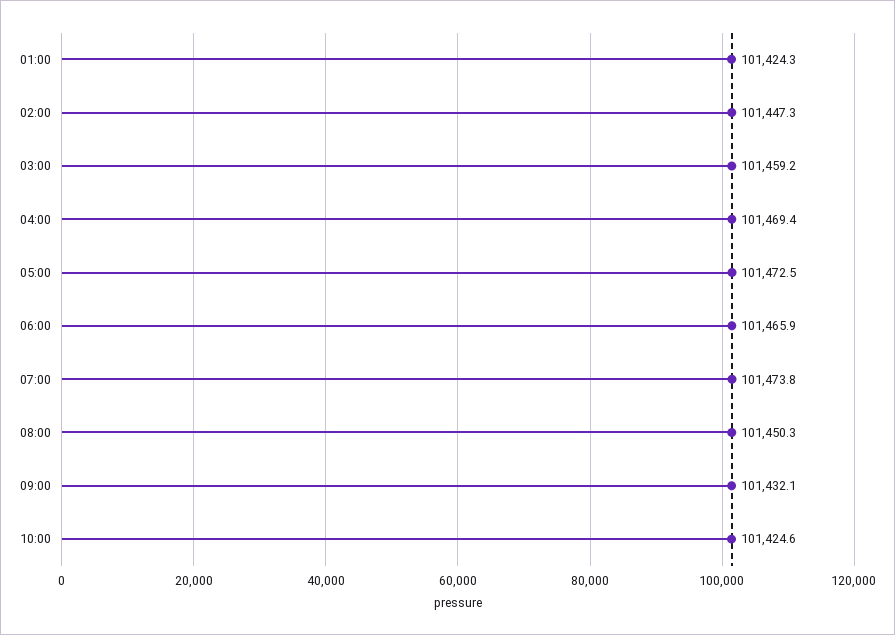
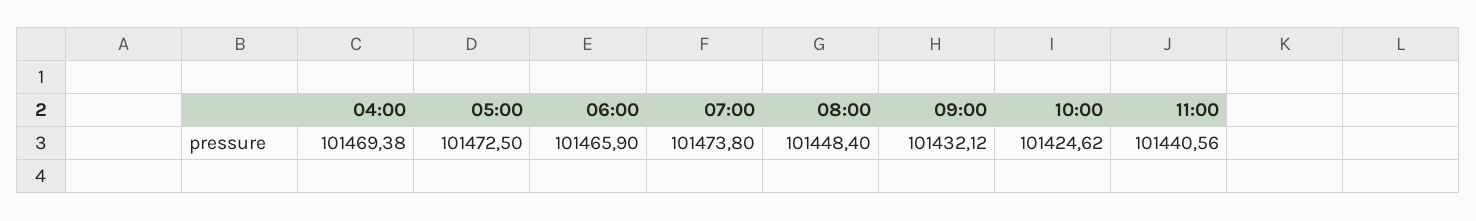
01:00: 101424.3 -> none
02:00: 101447.3 -> none
03:00: 101459.2 -> none
08:00: 101450.3 -> 101448.4
11:00: none -> 101440.56

